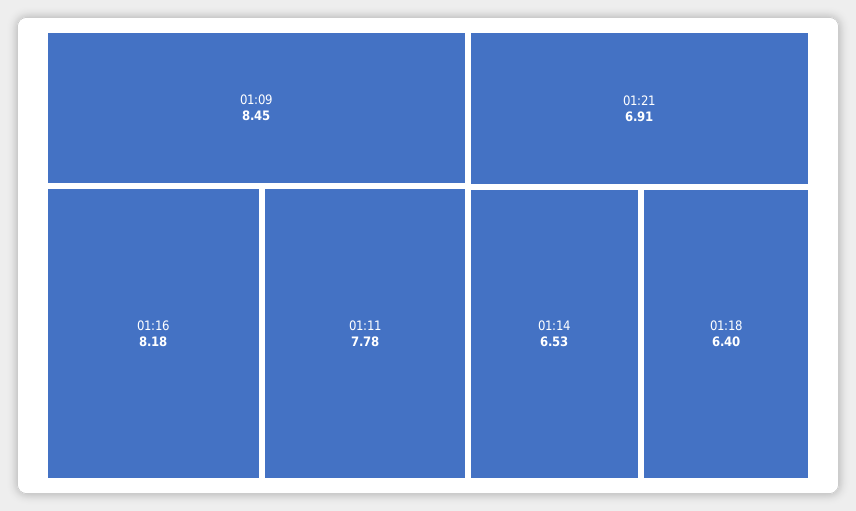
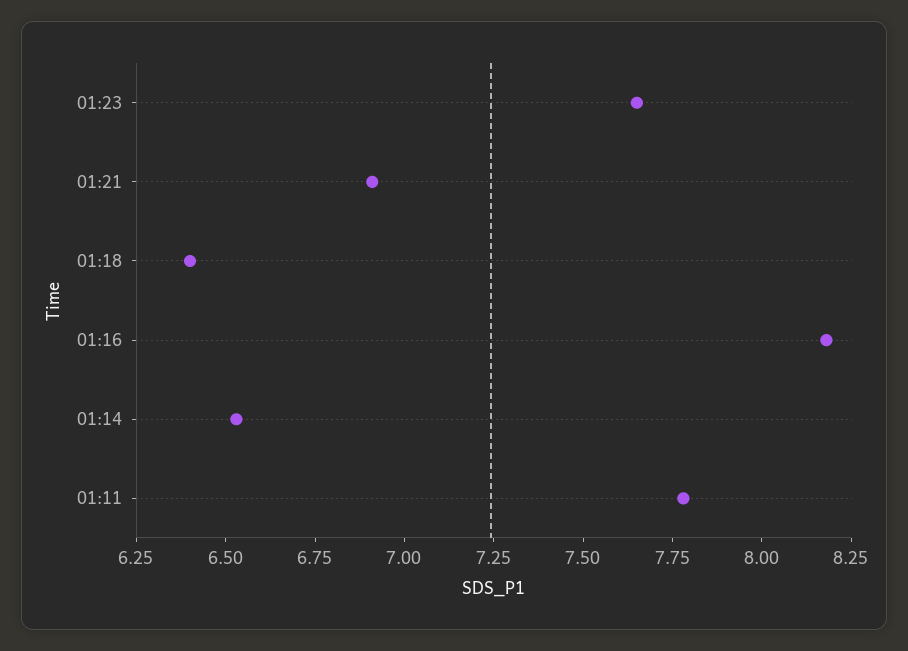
01:09: 8.45 -> none
01:23: none -> 7.65

